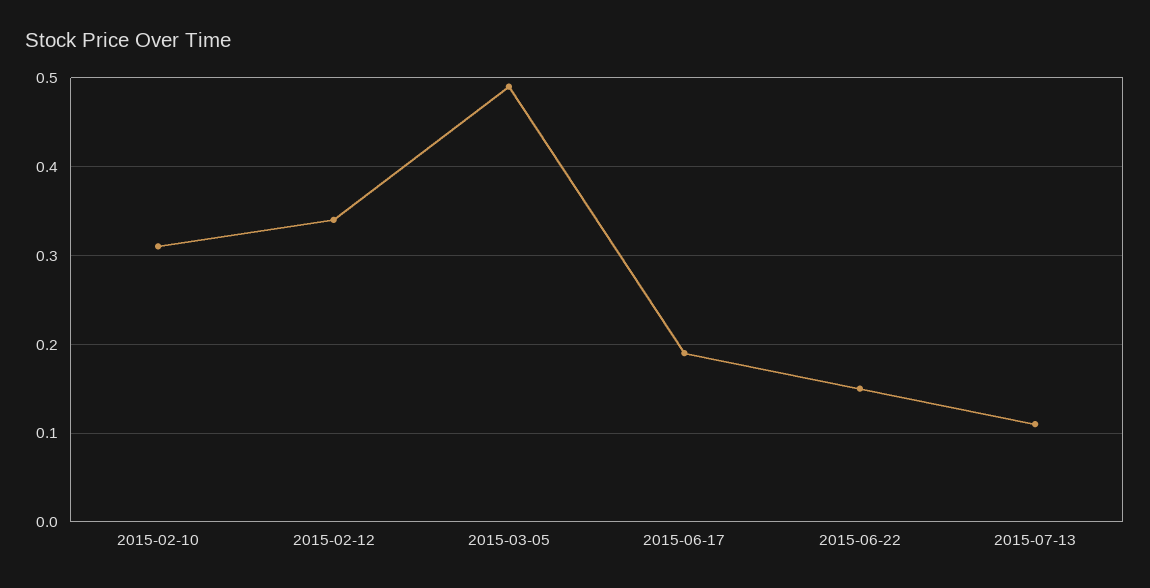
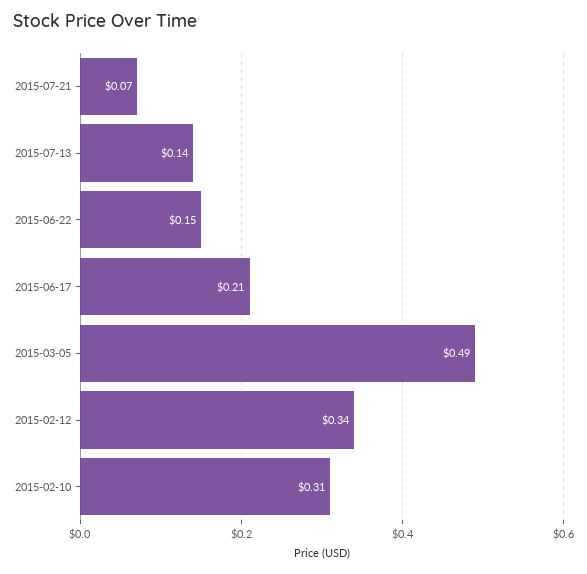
2015-06-17: 0.19 -> 0.21
2015-07-13: 0.11 -> 0.14
2015-07-21: none -> 0.07

